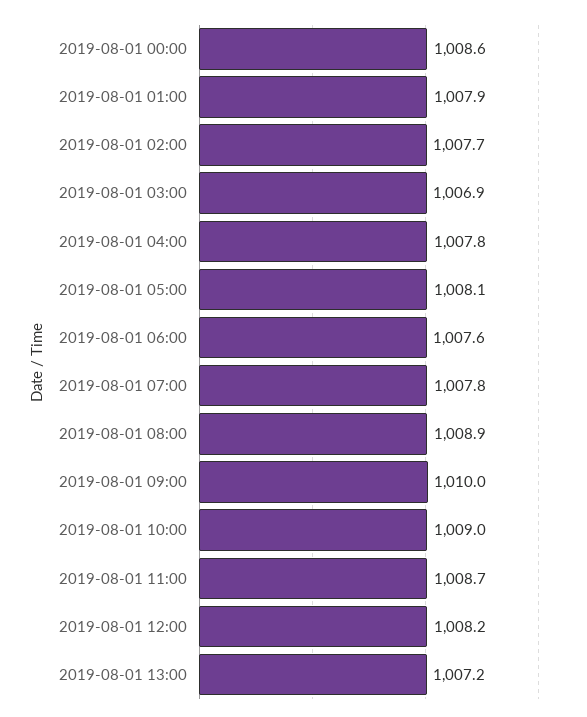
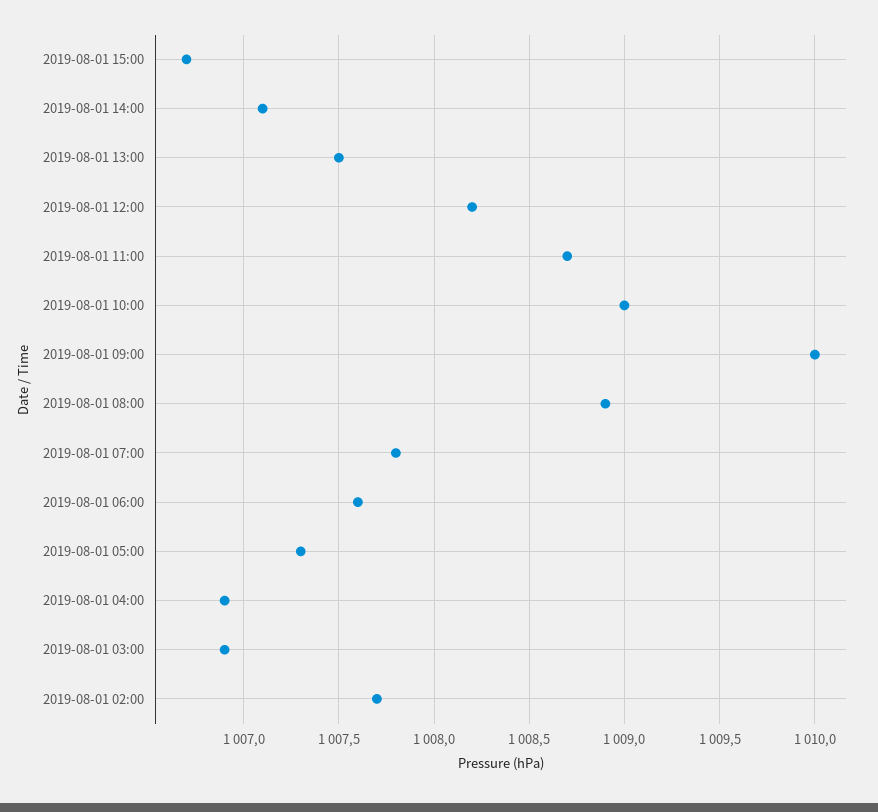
2019-08-01 00:00: 1008.6 -> none
2019-08-01 01:00: 1007.9 -> none
2019-08-01 04:00: 1007.8 -> 1006.9
2019-08-01 05:00: 1008.1 -> 1007.3
2019-08-01 13:00: 1007.2 -> 1007.5
2019-08-01 15:00: none -> 1006.7
2019-08-01 14:00: none -> 1007.1

